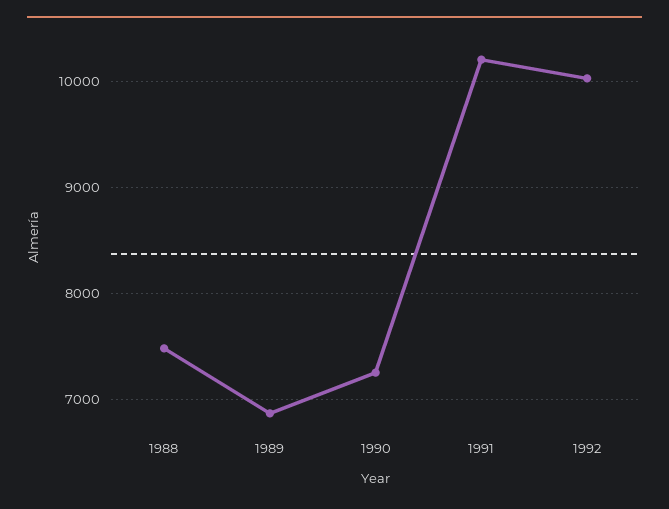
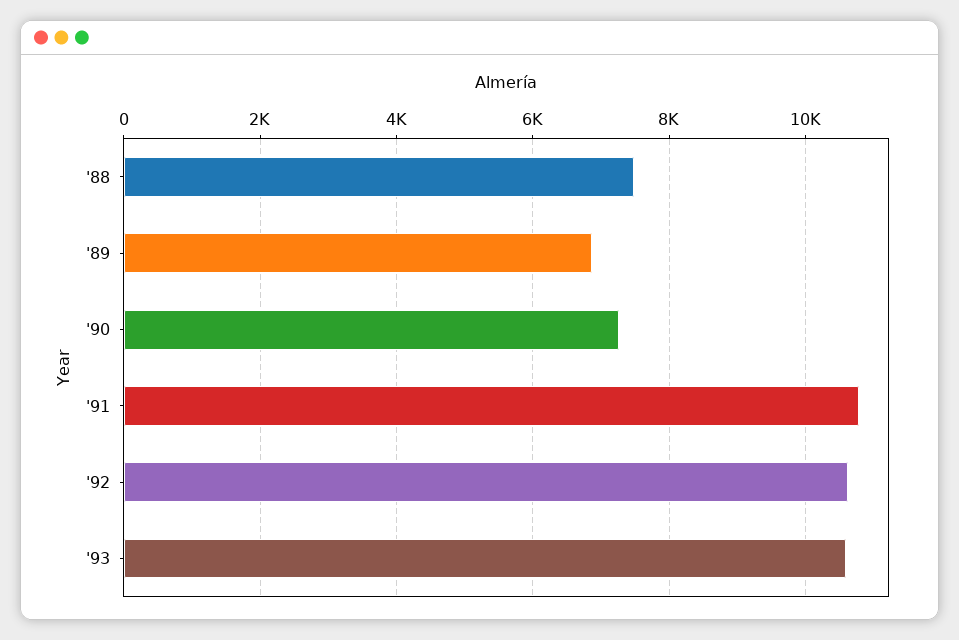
1991: 10200 -> 10800
1992: 10000 -> 10600
'93: none -> 10600

